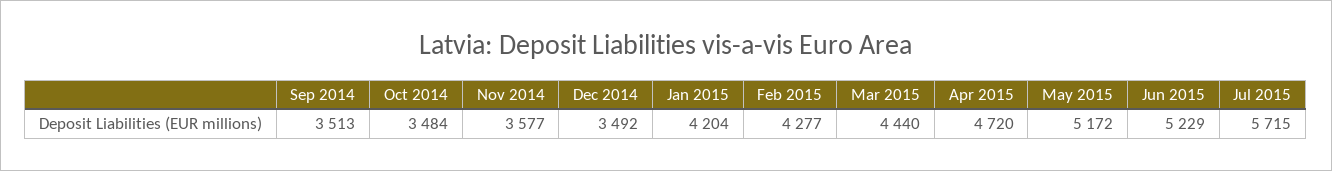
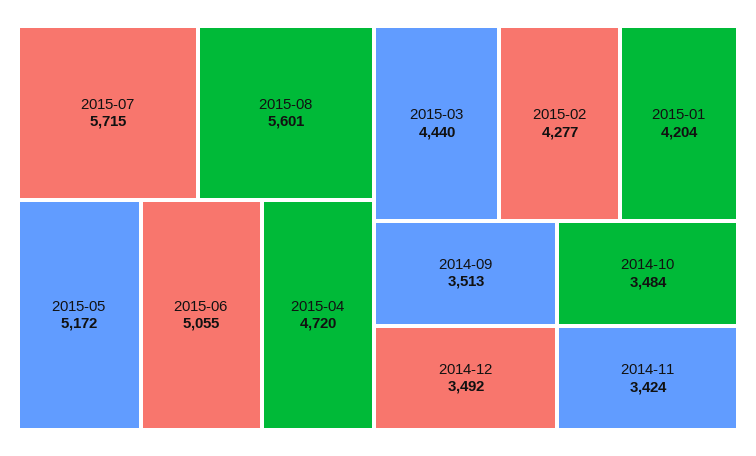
Nov 2014: 3577 -> 3424
Jun 2015: 5229 -> 5055
2015-08: none -> 5601

